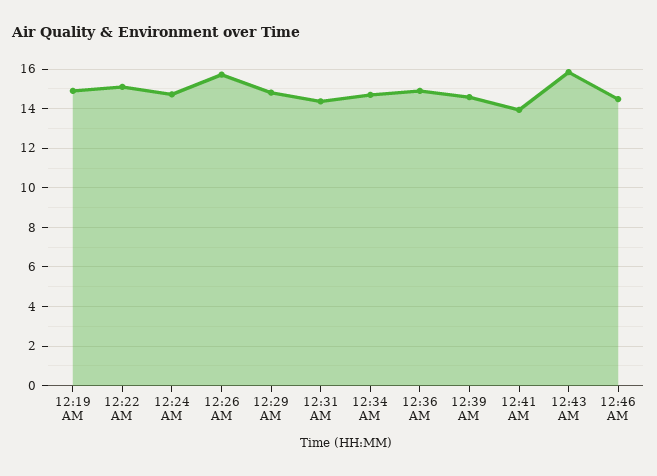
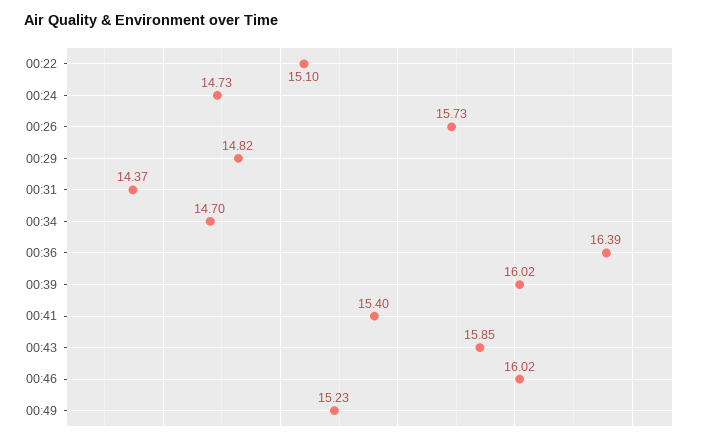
12:19 AM: 15 -> none
12:36 AM: 15 -> 16.39
12:39 AM: 14.5 -> 16.02
12:41 AM: 14 -> 15.4
12:46 AM: 14.5 -> 16.02
00:49: none -> 15.23

